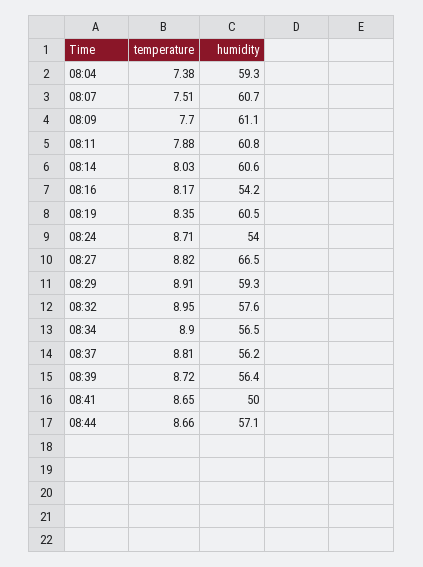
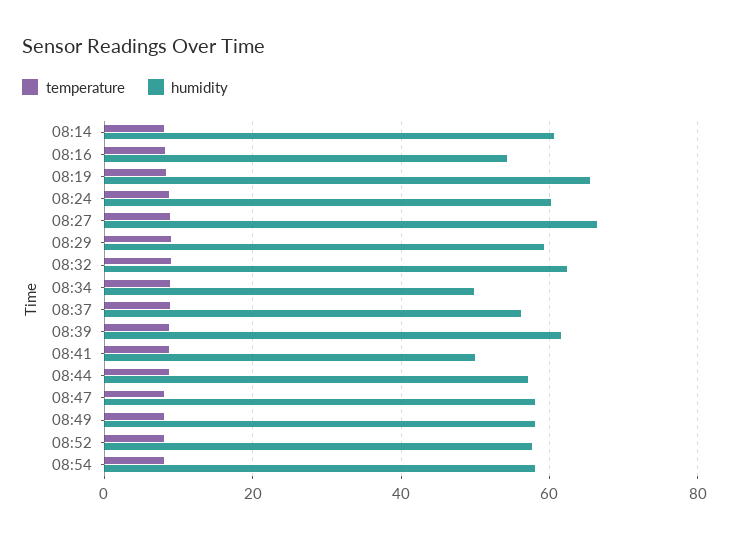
temperature, 08:04: 7.38 -> none
humidity, 08:04: 59.3 -> none
temperature, 08:07: 7.51 -> none
humidity, 08:07: 60.7 -> none
temperature, 08:09: 7.7 -> none
humidity, 08:09: 61.1 -> none
temperature, 08:11: 7.88 -> none
humidity, 08:11: 60.8 -> none
humidity, 08:19: 60.5 -> 66
humidity, 08:24: 54 -> 60
humidity, 08:32: 57.6 -> 62
humidity, 08:34: 56.5 -> 50
humidity, 08:39: 56.4 -> 62
temperature, 08:47: none -> 8
humidity, 08:47: none -> 58
temperature, 08:49: none -> 8
humidity, 08:49: none -> 58
temperature, 08:52: none -> 8
humidity, 08:52: none -> 58
temperature, 08:54: none -> 8
humidity, 08:54: none -> 58

